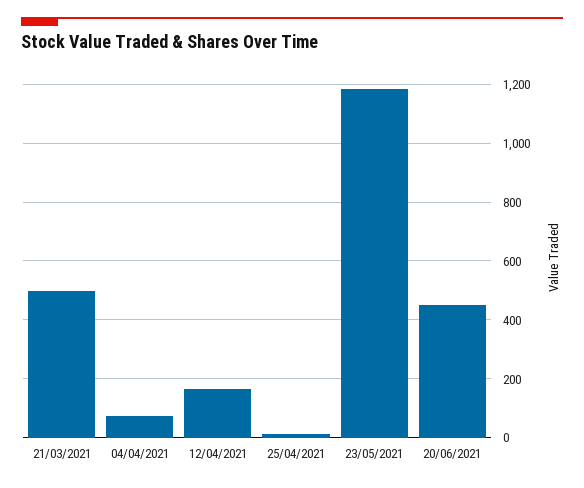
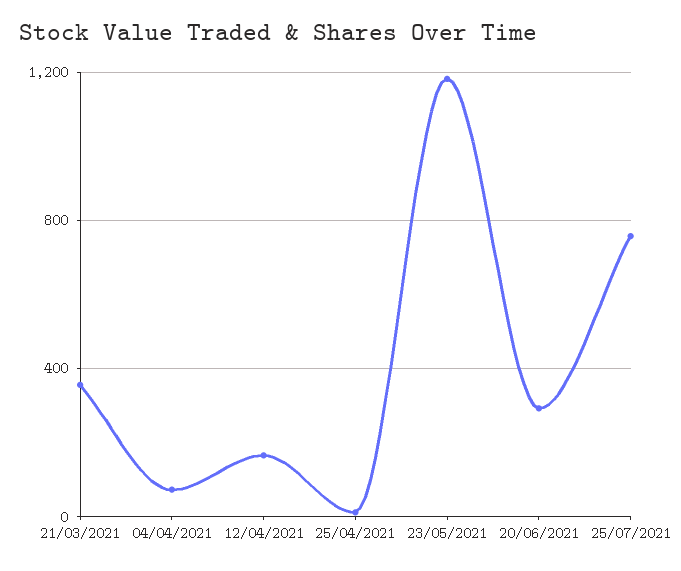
21/03/2021: 500 -> 350
20/06/2021: 450 -> 300
25/07/2021: none -> 750

